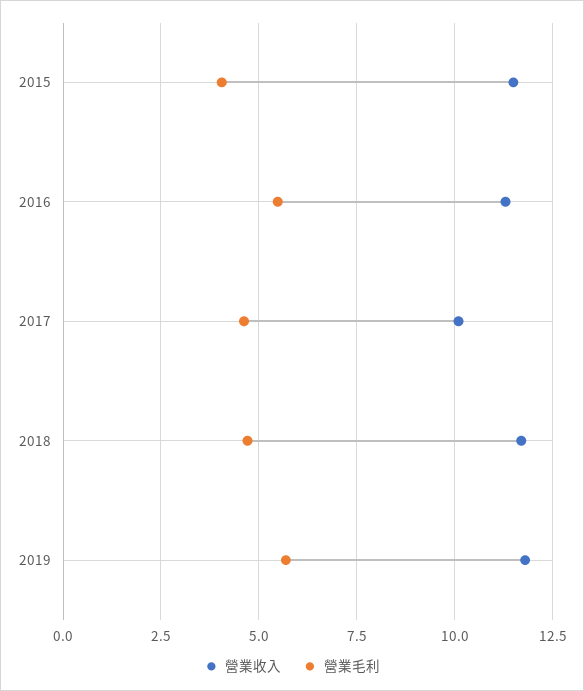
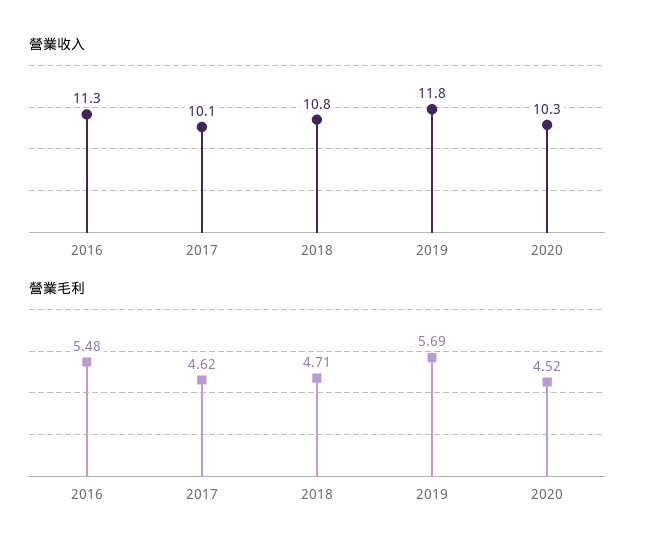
營業收入, 2015: 11.5 -> none
營業毛利, 2015: 4 -> none
營業收入, 2018: 11.75 -> 10.8
營業收入, 2020: none -> 10.3
營業毛利, 2020: none -> 4.52

